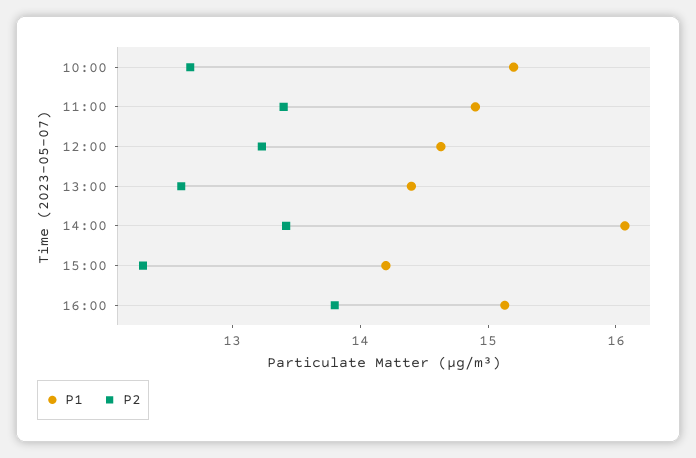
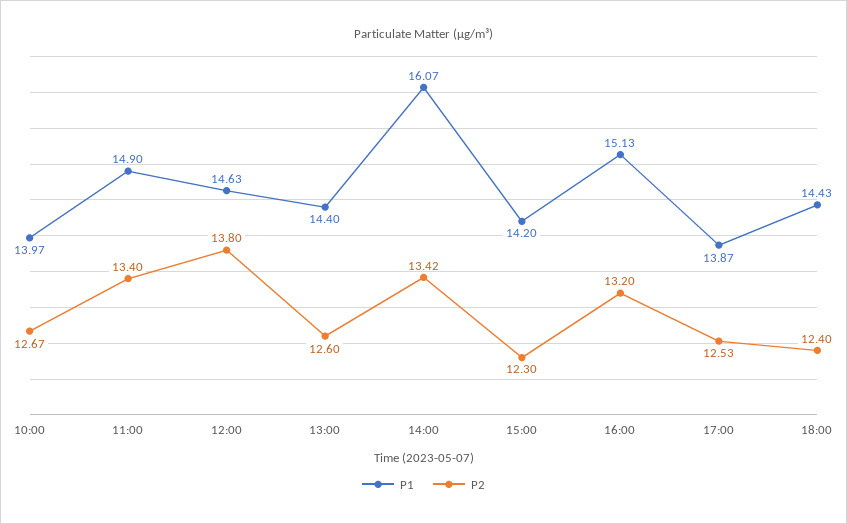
P1, 10:00: 15.2 -> 13.97
P2, 12:00: 13.2 -> 13.8
P2, 16:00: 13.8 -> 13.2
P1, 17:00: none -> 13.87
P2, 17:00: none -> 12.53
P1, 18:00: none -> 14.43
P2, 18:00: none -> 12.4

